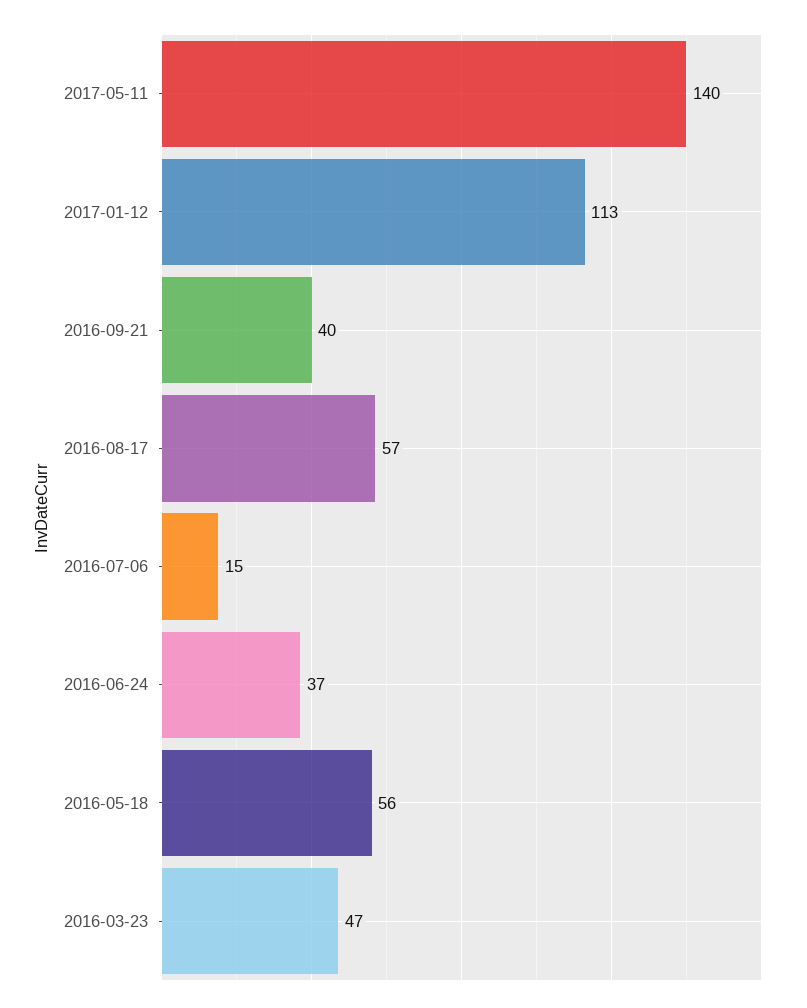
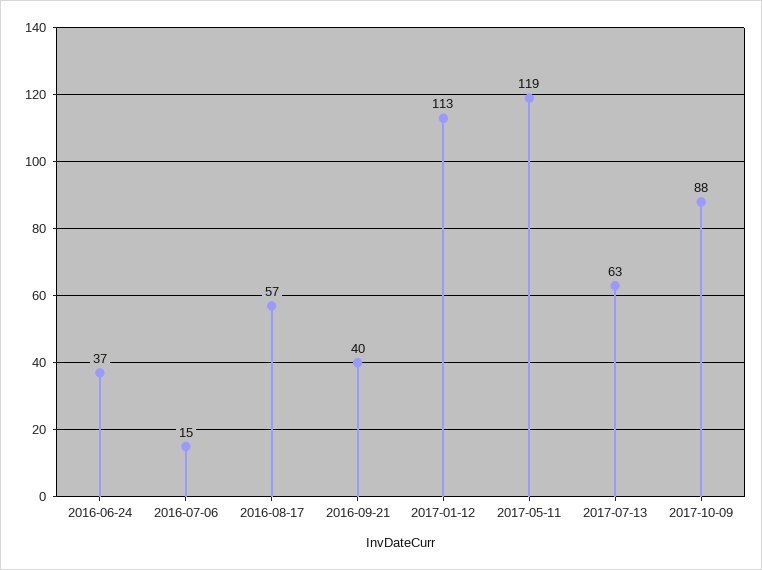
2017-05-11: 140 -> 119
2016-05-18: 56 -> none
2016-03-23: 47 -> none
2017-07-13: none -> 63
2017-10-09: none -> 88

